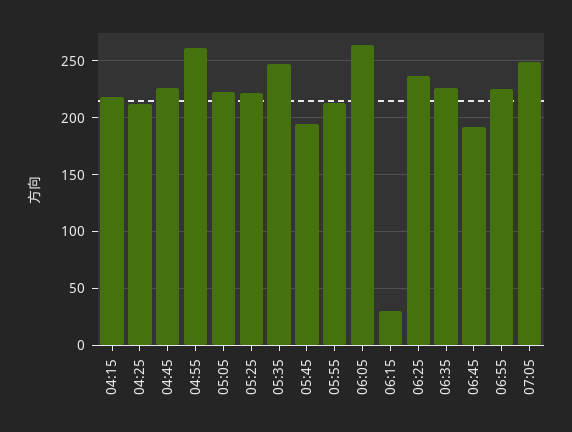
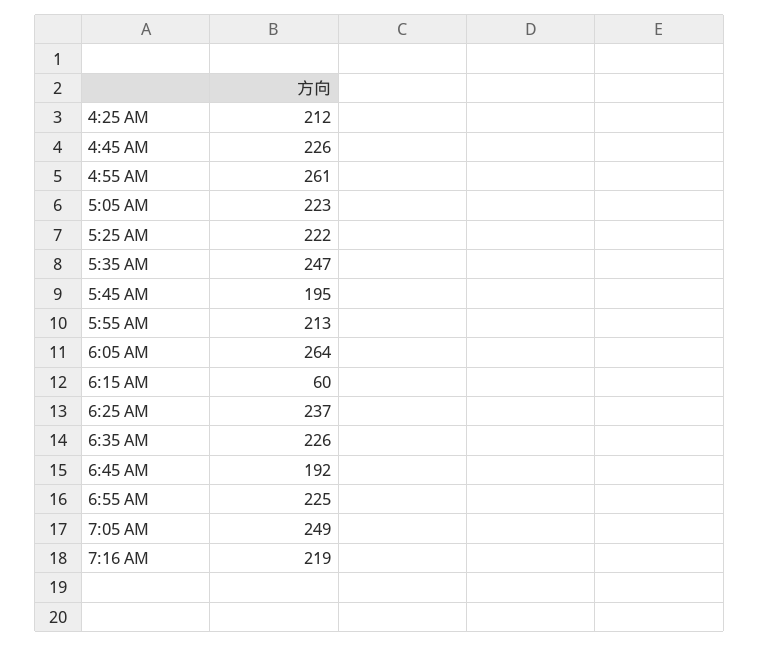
04:15: 220 -> none
06:15: 30 -> 60
7:16 AM: none -> 219

